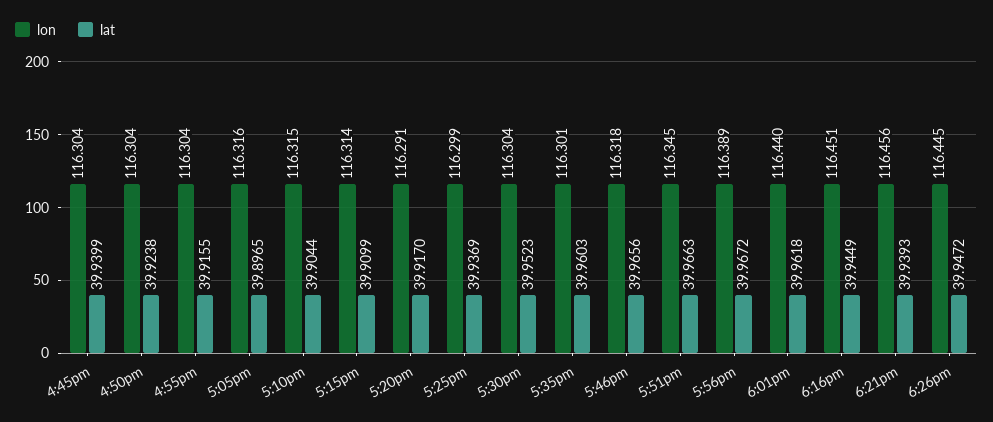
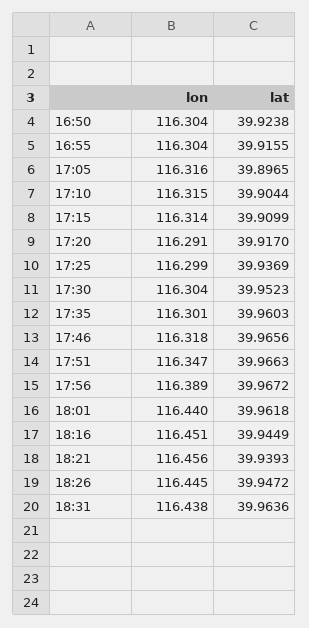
lon, 4:45pm: 116.304 -> none
lat, 4:45pm: 39.9399 -> none
lon, 5:51pm: 116.345 -> 116.347
lon, 18:31: none -> 116.438
lat, 18:31: none -> 39.9636

